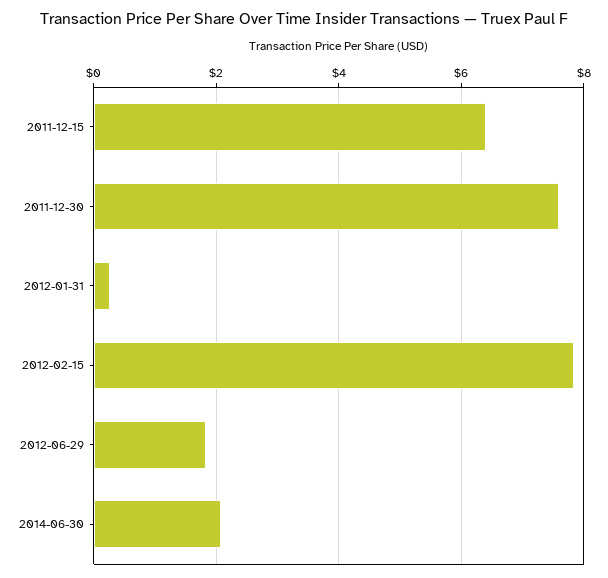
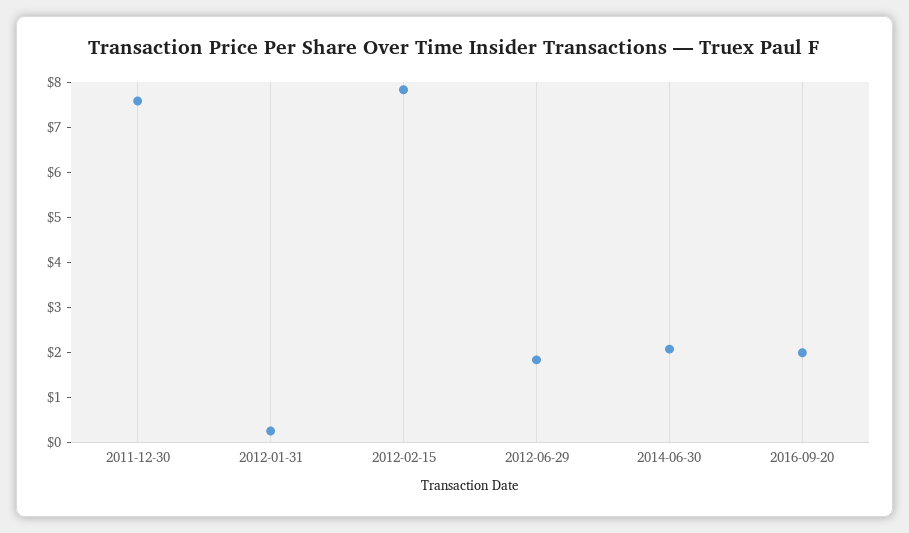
2011-12-15: 6.4 -> none
2016-09-20: none -> 2

